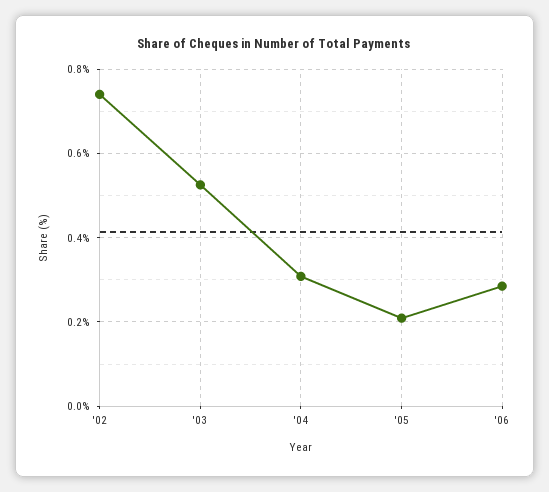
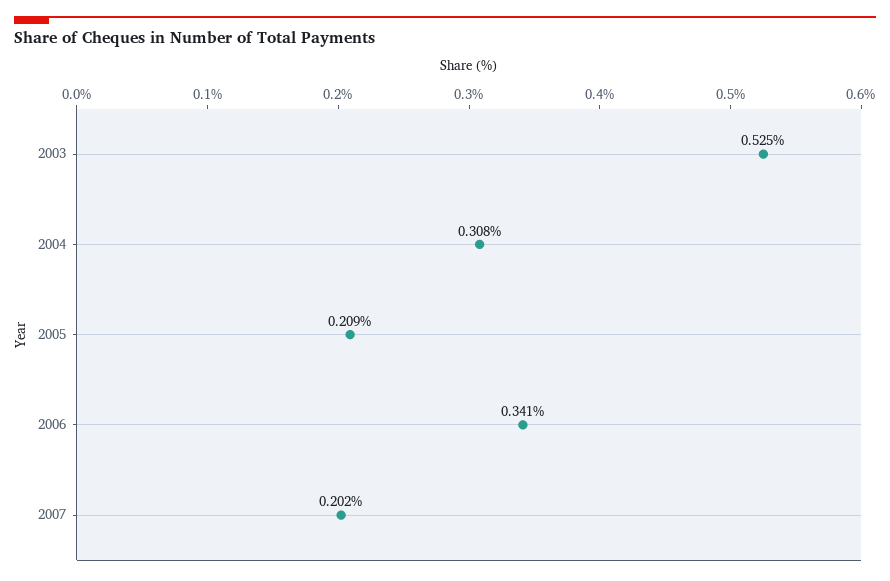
'02: 0.74 -> none
'06: 0.28 -> 0.341
2007: none -> 0.202

